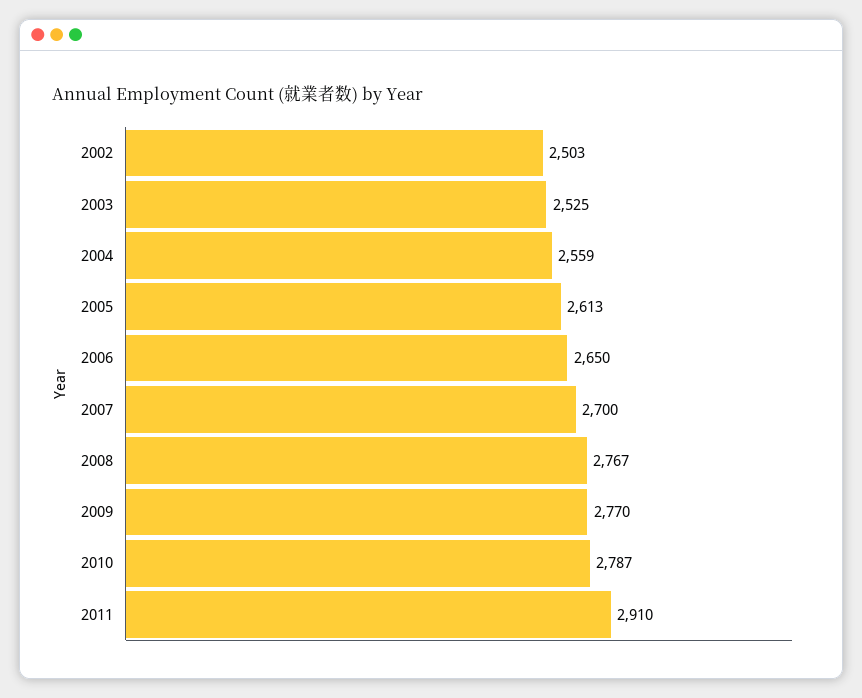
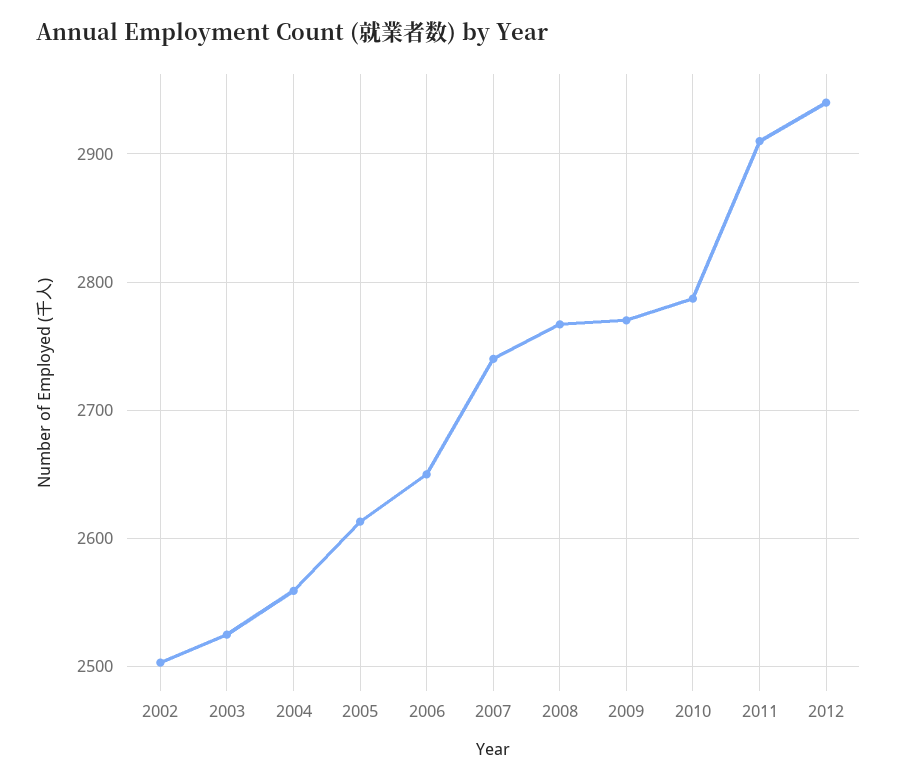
2007: 2700 -> 2740
2012: none -> 2940

